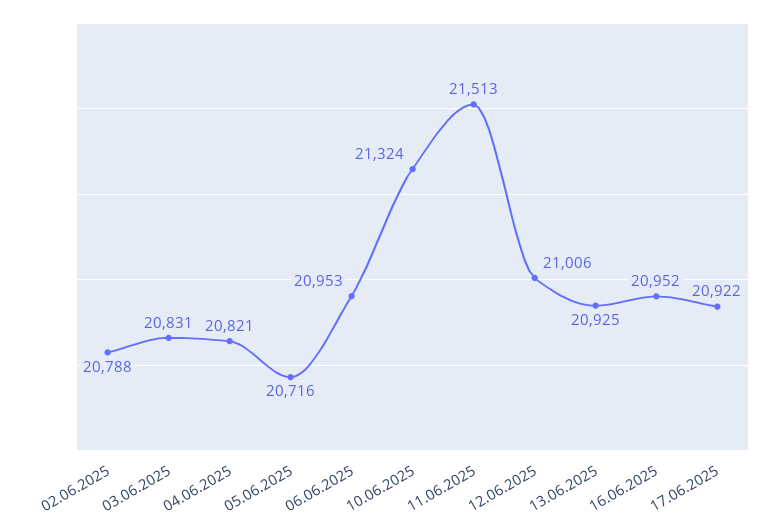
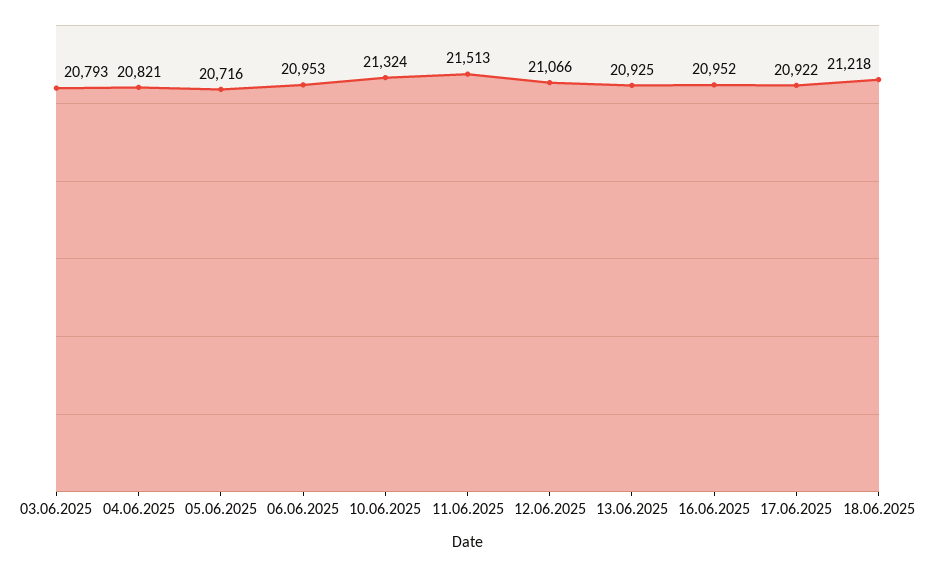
02.06.2025: 20788 -> none
03.06.2025: 20831 -> 20793
12.06.2025: 21006 -> 21066
18.06.2025: none -> 21218

